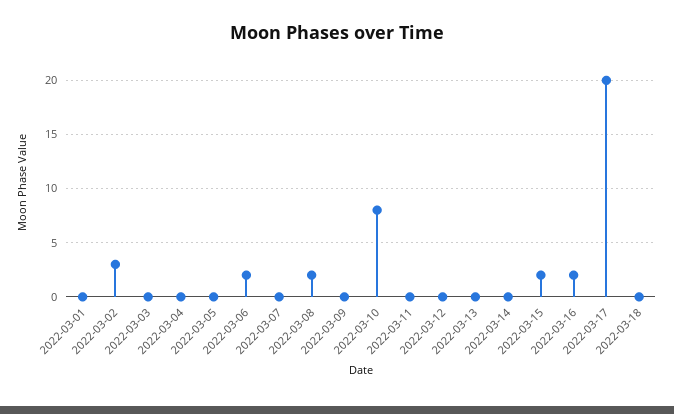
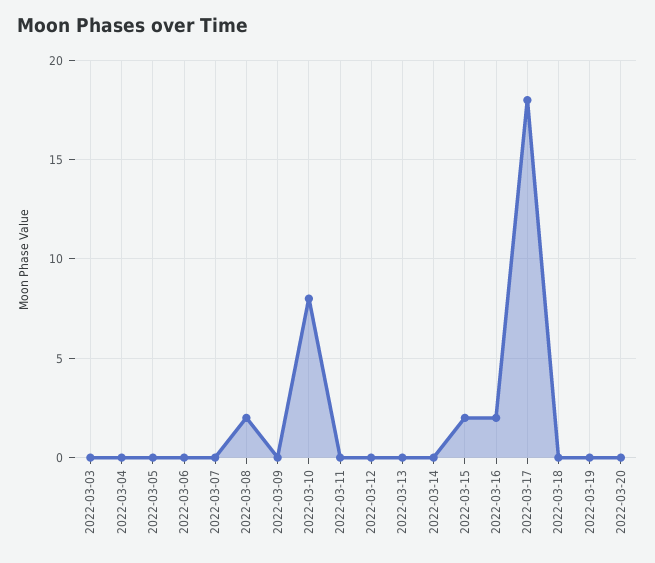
2022-03-01: 0 -> none
2022-03-02: 3 -> none
2022-03-06: 2 -> 0
2022-03-17: 20 -> 18
2022-03-19: none -> 0
2022-03-20: none -> 0

